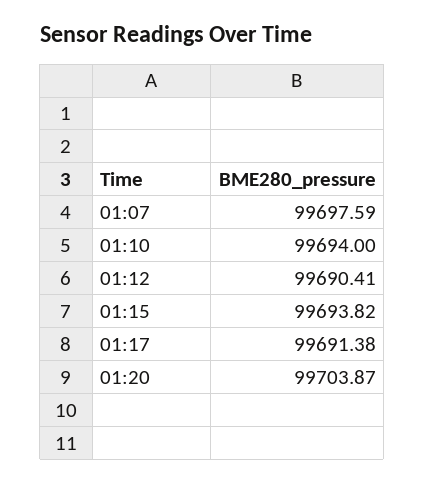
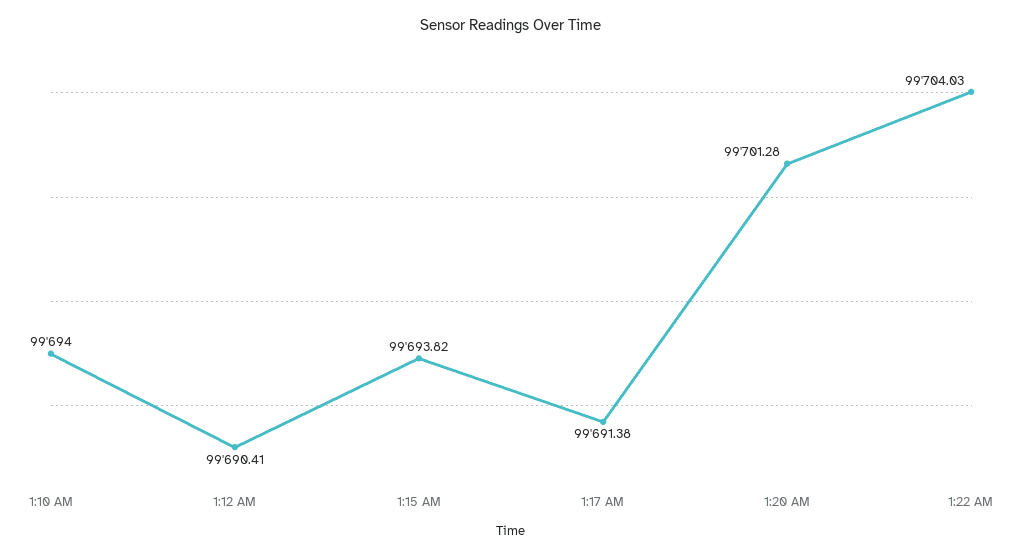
01:07: 99697.59 -> none
01:20: 99703.87 -> 99701.28
1:22 AM: none -> 99704.03

